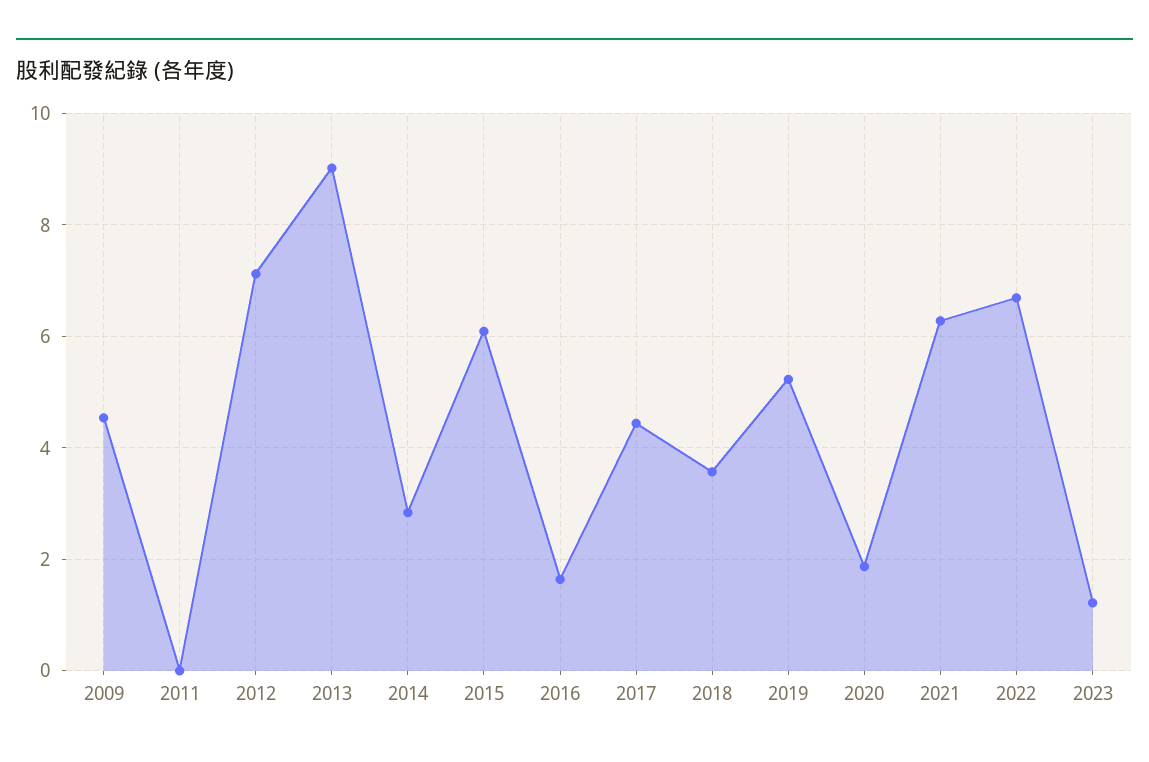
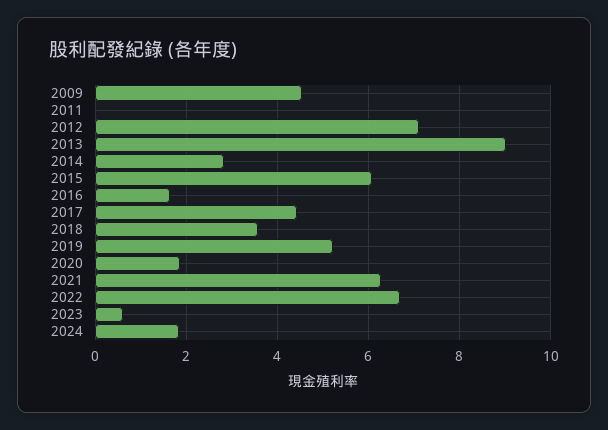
2023: 1.2 -> 0.6
2024: none -> 1.8

